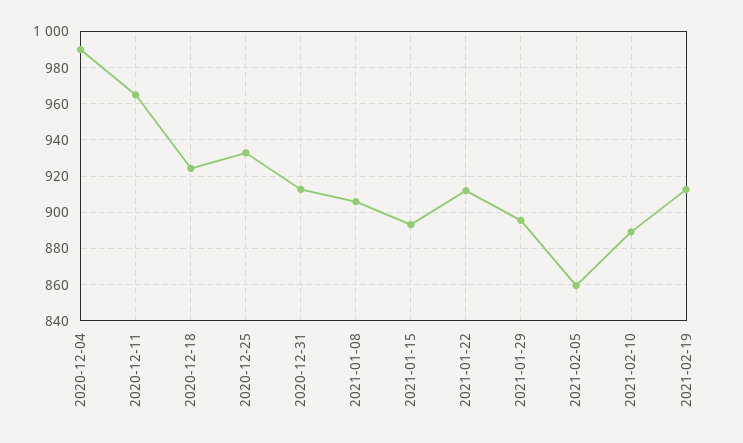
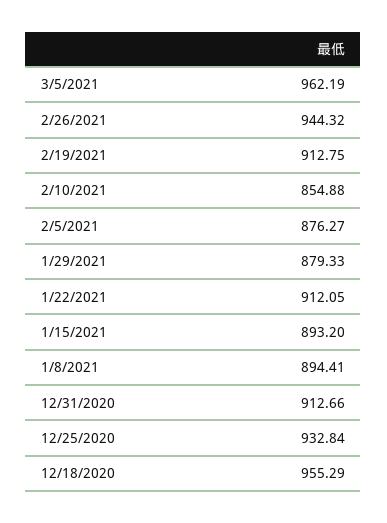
2020-12-04: 990 -> none
2020-12-11: 965 -> none
2020-12-18: 925 -> 955.29
2021-01-08: 905 -> 894.41
2021-01-29: 895 -> 879.33
2021-02-05: 860 -> 876.27
2021-02-10: 890 -> 854.88
3/5/2021: none -> 962.19
2/26/2021: none -> 944.32

